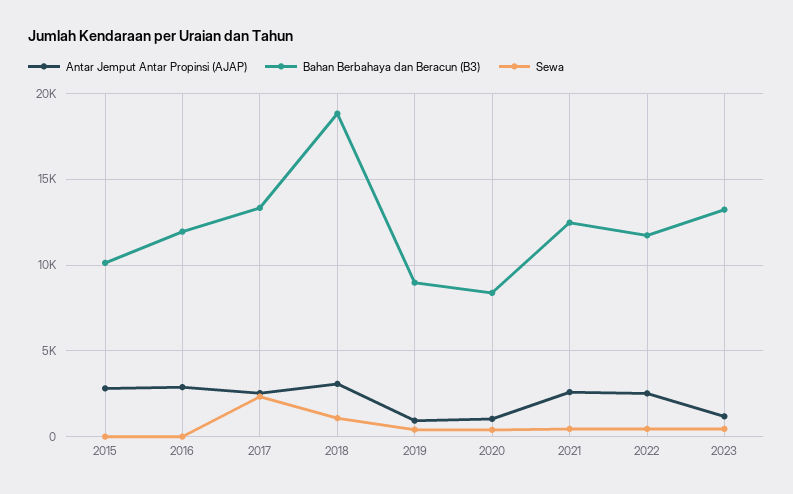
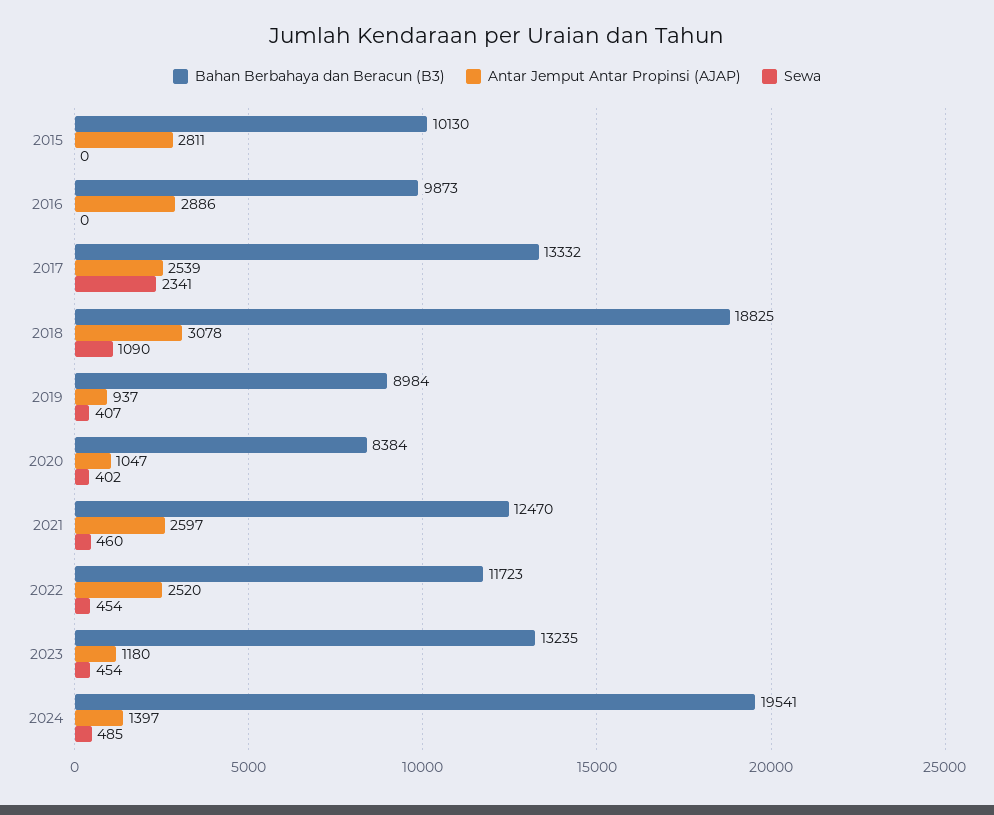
Bahan Berbahaya dan Beracun (B3), 2016: 12000 -> 9873
Bahan Berbahaya dan Beracun (B3), 2024: none -> 19541
Antar Jemput Antar Propinsi (AJAP), 2024: none -> 1397
Sewa, 2024: none -> 485

